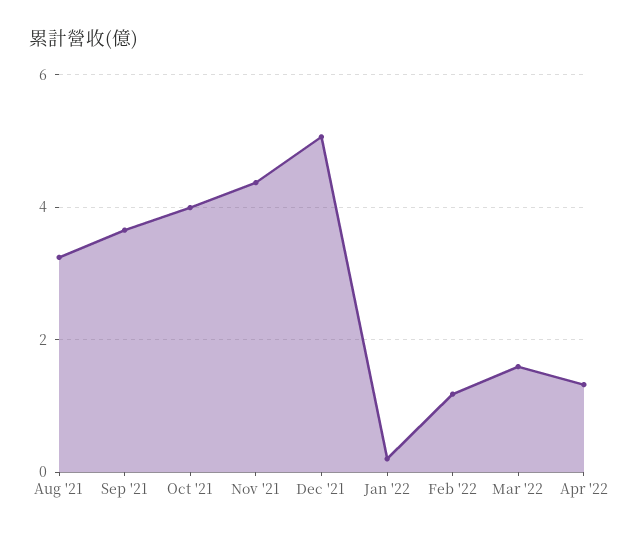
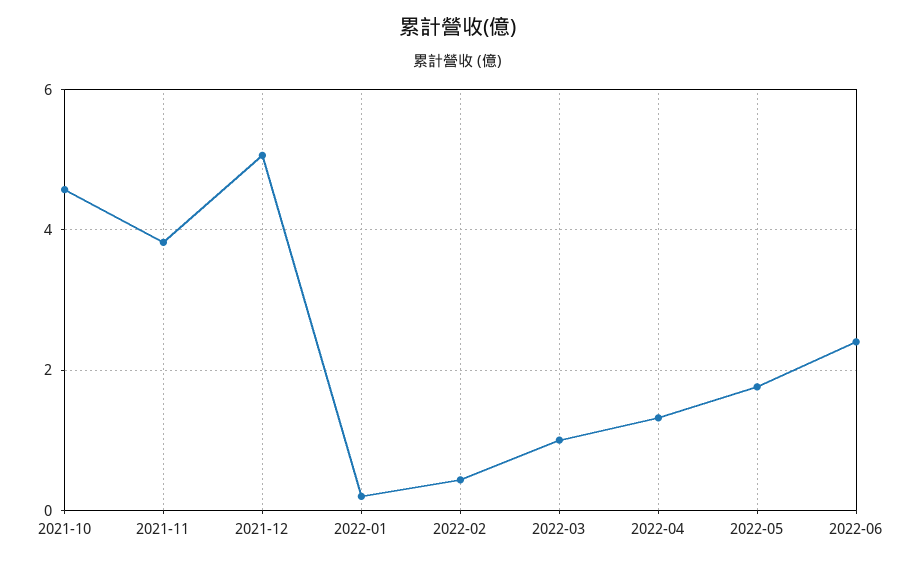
Aug '21: 3.2 -> none
Sep '21: 3.6 -> none
Oct '21: 4 -> 4.6
Nov '21: 4.4 -> 3.8
Feb '22: 1.2 -> 0.4
Mar '22: 1.6 -> 1
2022-05: none -> 1.8
2022-06: none -> 2.4

